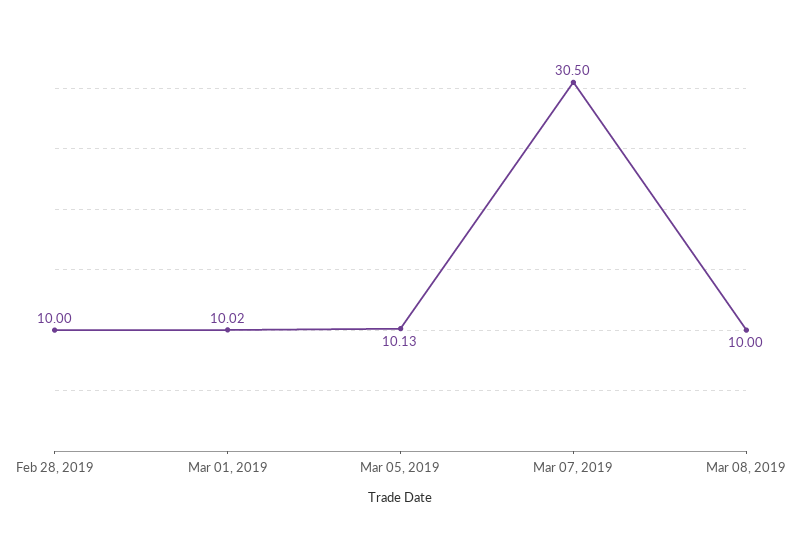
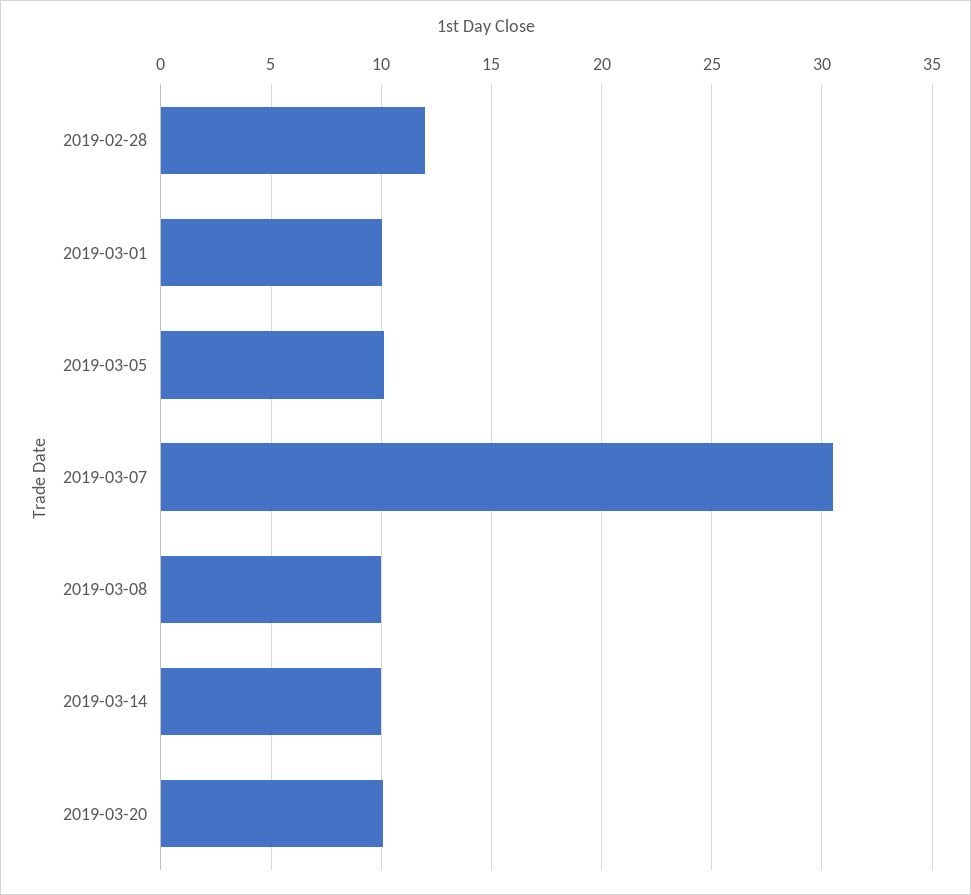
Feb 28, 2019: 10 -> 12
2019-03-14: none -> 10
2019-03-20: none -> 10

